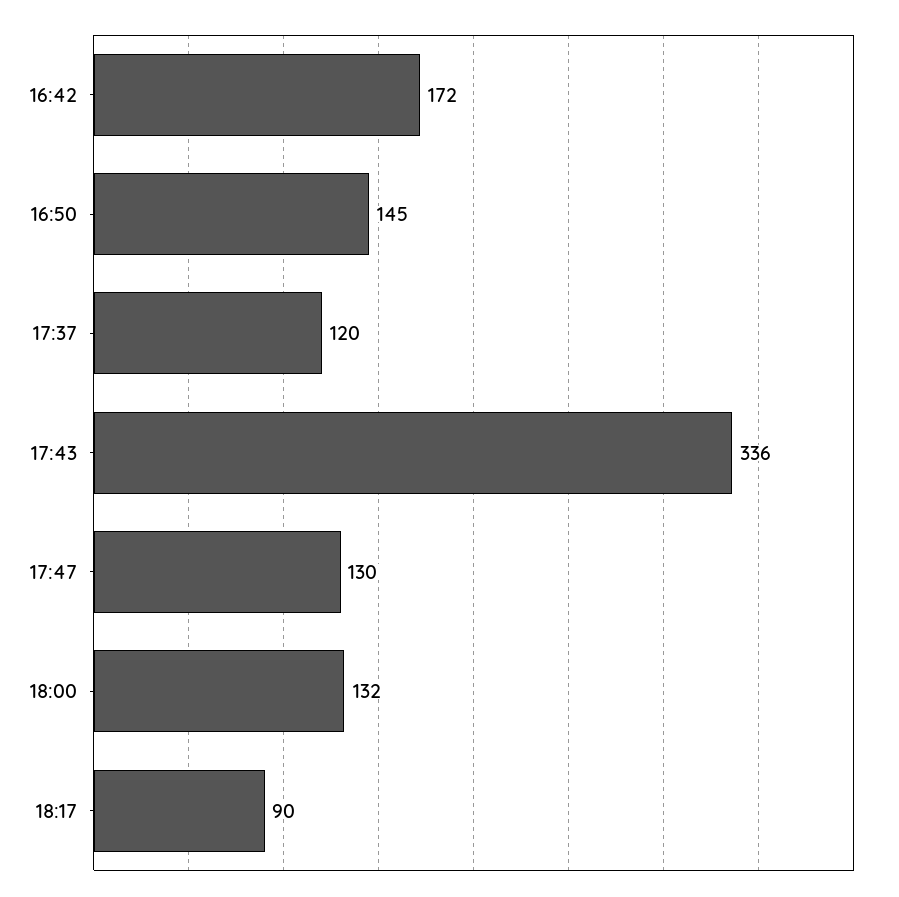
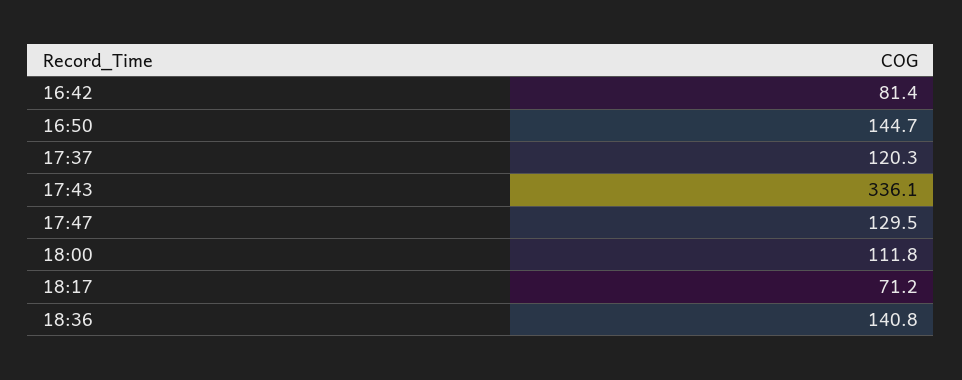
16:42: 172 -> 81.4
18:00: 132 -> 111.8
18:17: 90 -> 71.2
18:36: none -> 140.8

